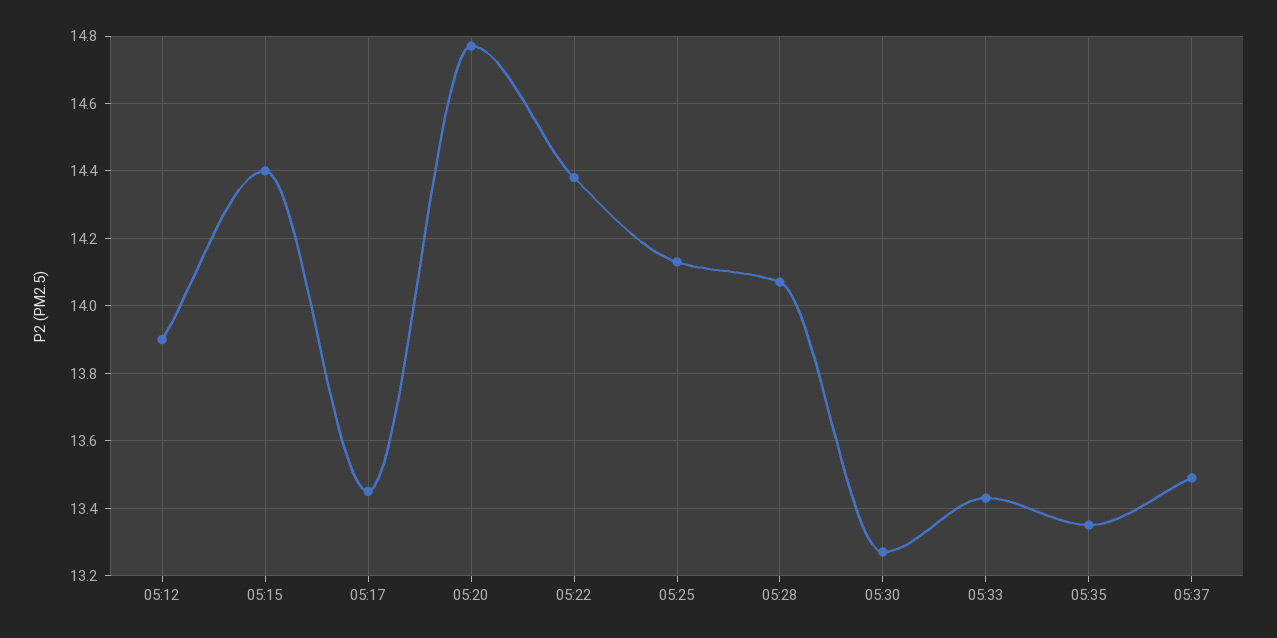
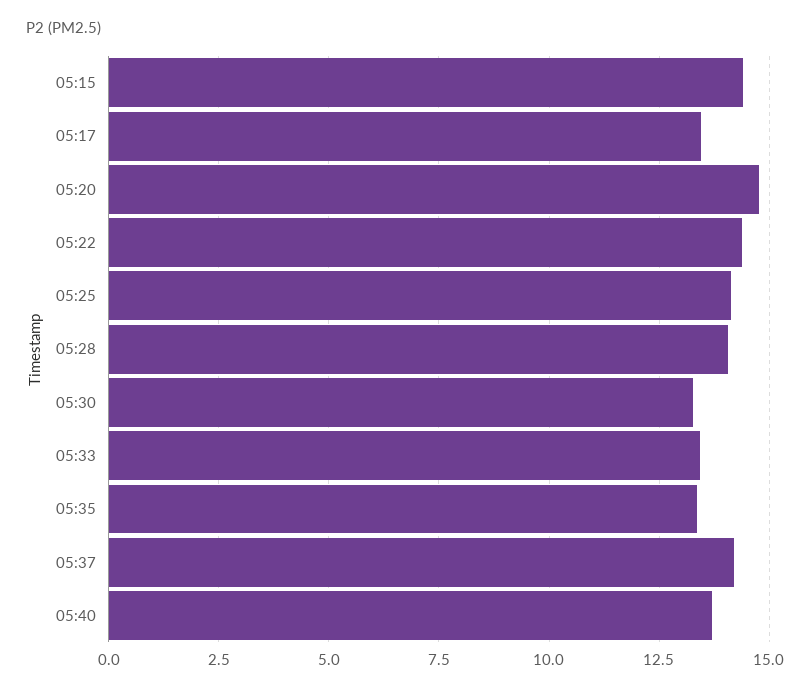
05:12: 13.9 -> none
05:37: 13.5 -> 14.25
05:40: none -> 13.75

